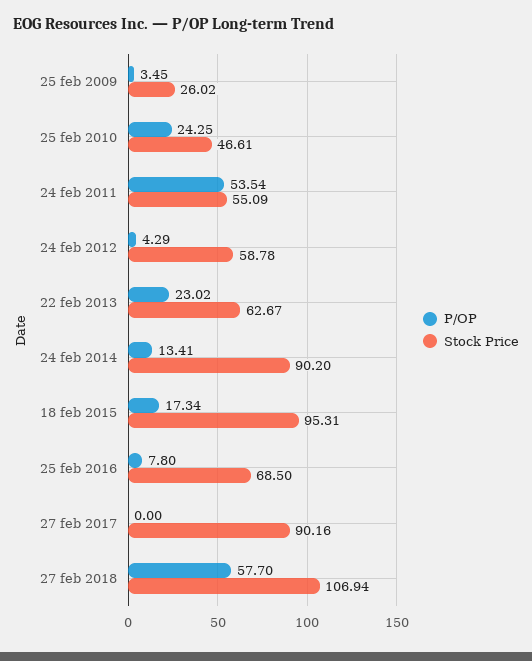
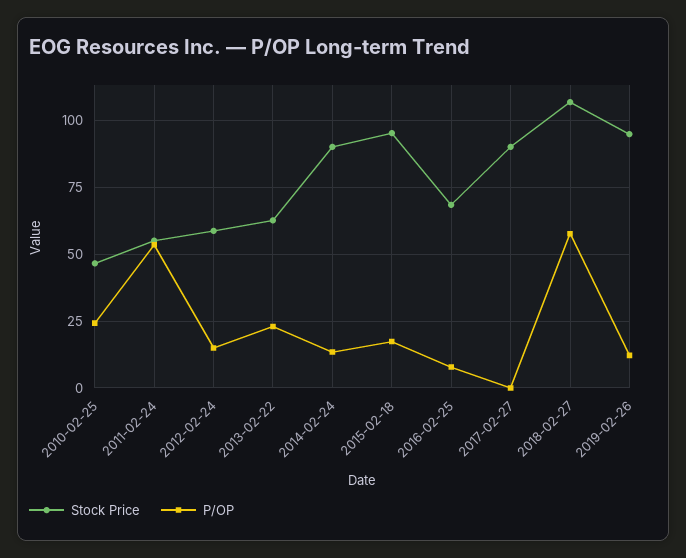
P/OP, 25 feb 2009: 3.45 -> none
Stock Price, 25 feb 2009: 26.02 -> none
P/OP, 24 feb 2012: 4.29 -> 15
Stock Price, 2019-02-26: none -> 95
P/OP, 2019-02-26: none -> 12.5

